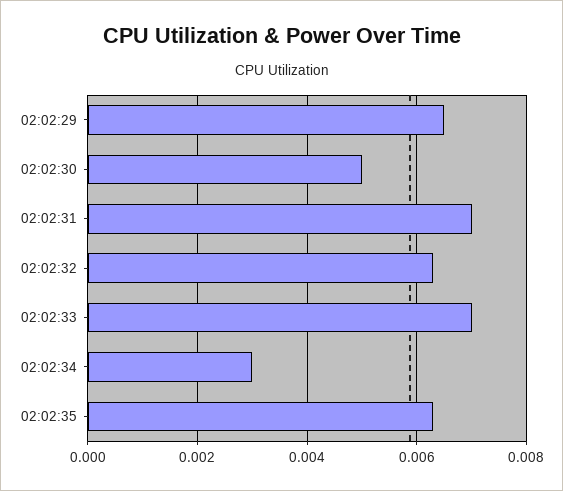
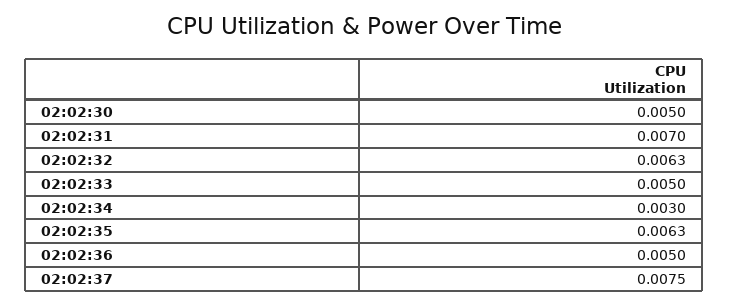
02:02:29: 0.0065 -> none
02:02:33: 0.007 -> 0.005
02:02:36: none -> 0.005
02:02:37: none -> 0.0075

